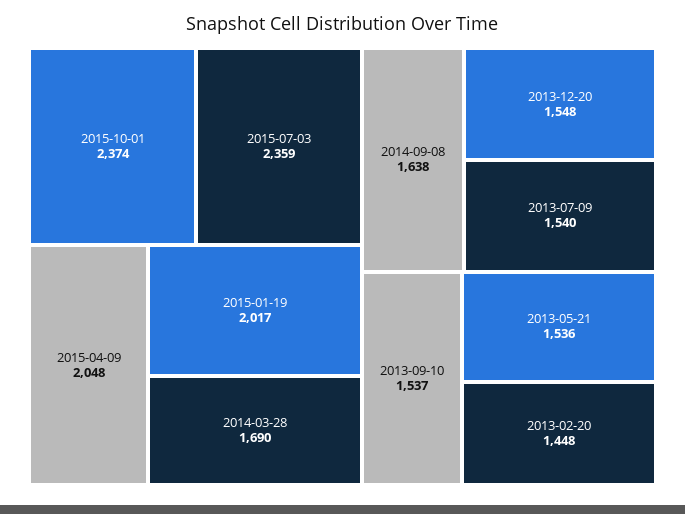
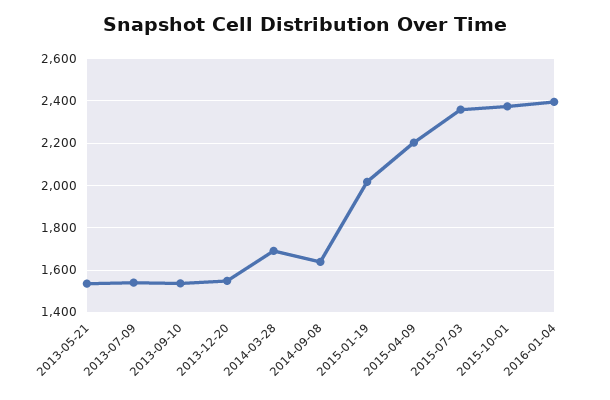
2015-04-09: 2048 -> 2200
2013-02-20: 1448 -> none
2016-01-04: none -> 2400

